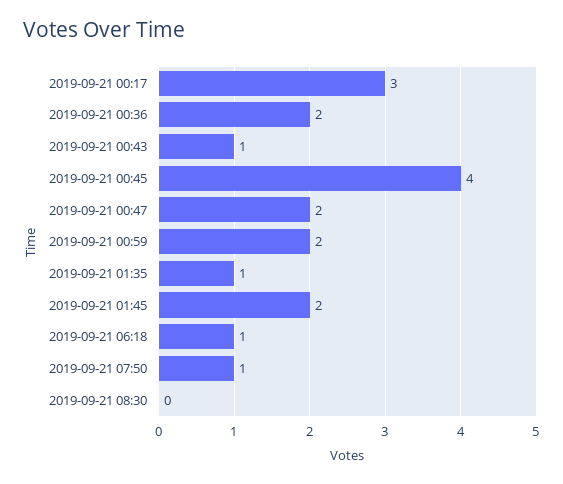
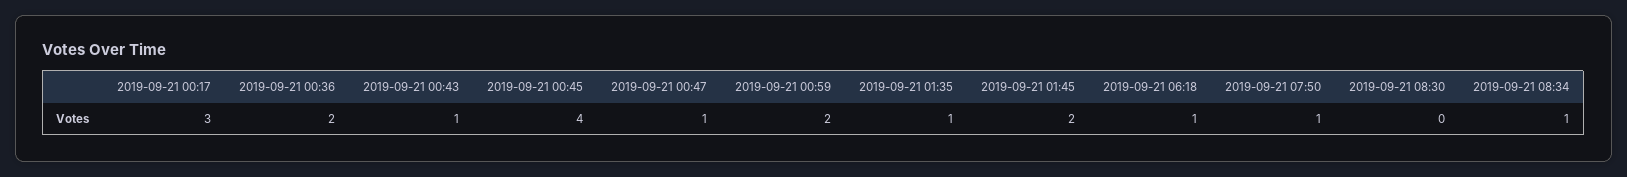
2019-09-21 00:47: 2 -> 1
2019-09-21 08:34: none -> 1

